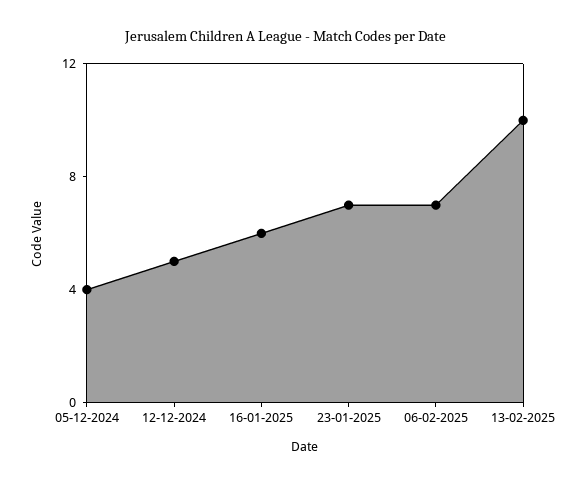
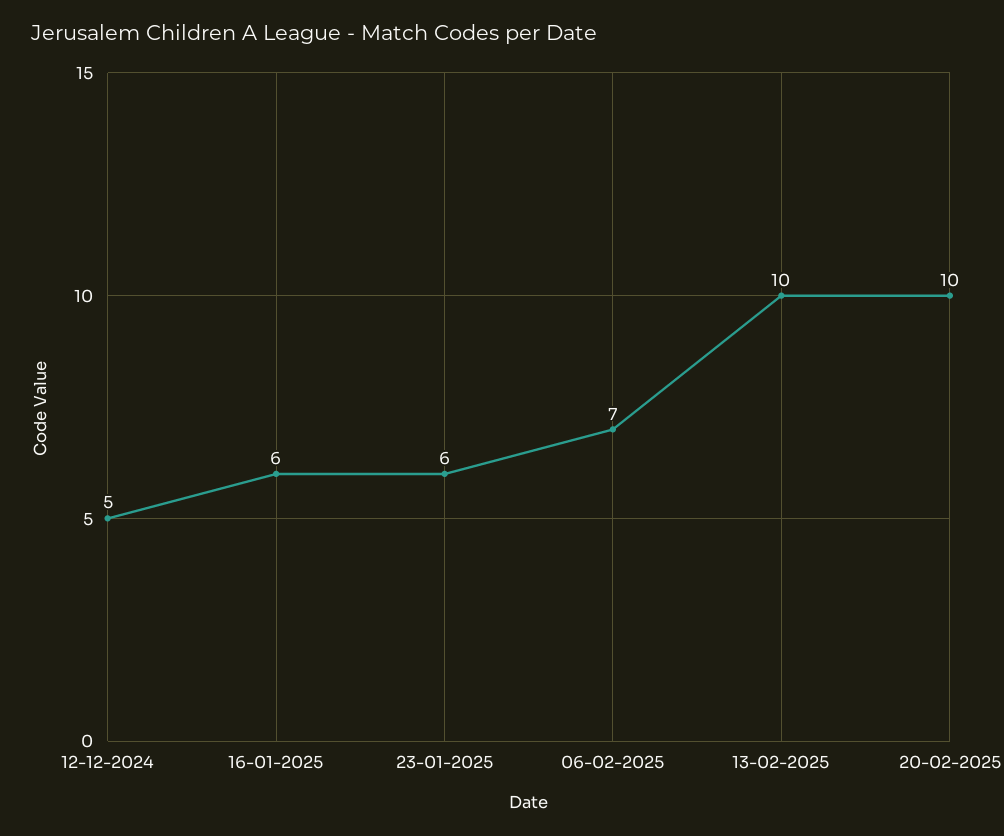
05-12-2024: 4 -> none
23-01-2025: 7 -> 6
20-02-2025: none -> 10

